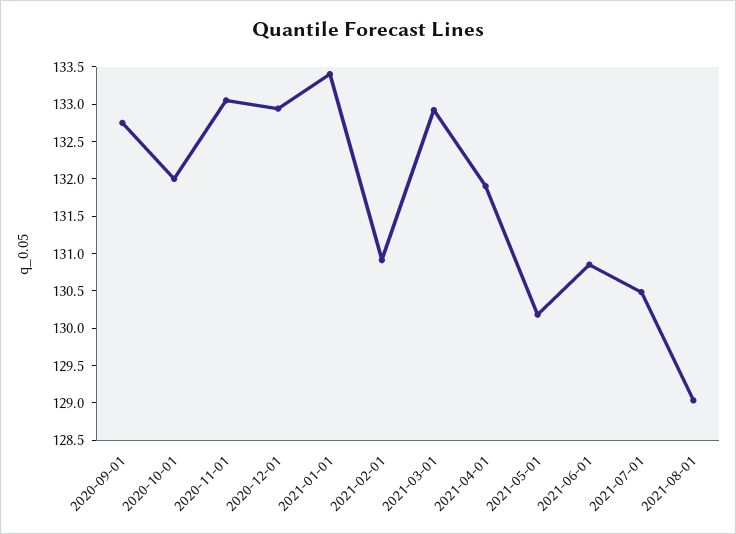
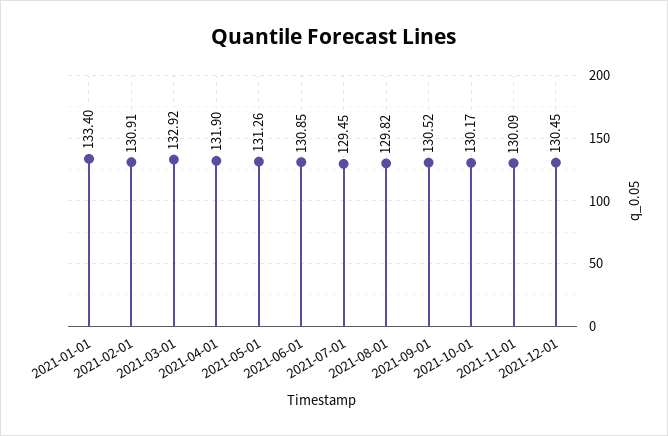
2020-09-01: 132.75 -> none
2020-10-01: 132 -> none
2020-11-01: 133 -> none
2020-12-01: 133 -> none
2021-05-01: 130.25 -> 131.26
2021-07-01: 130.5 -> 129.45
2021-08-01: 129 -> 129.82
2021-09-01: none -> 130.52
2021-10-01: none -> 130.17
2021-11-01: none -> 130.09
2021-12-01: none -> 130.45

